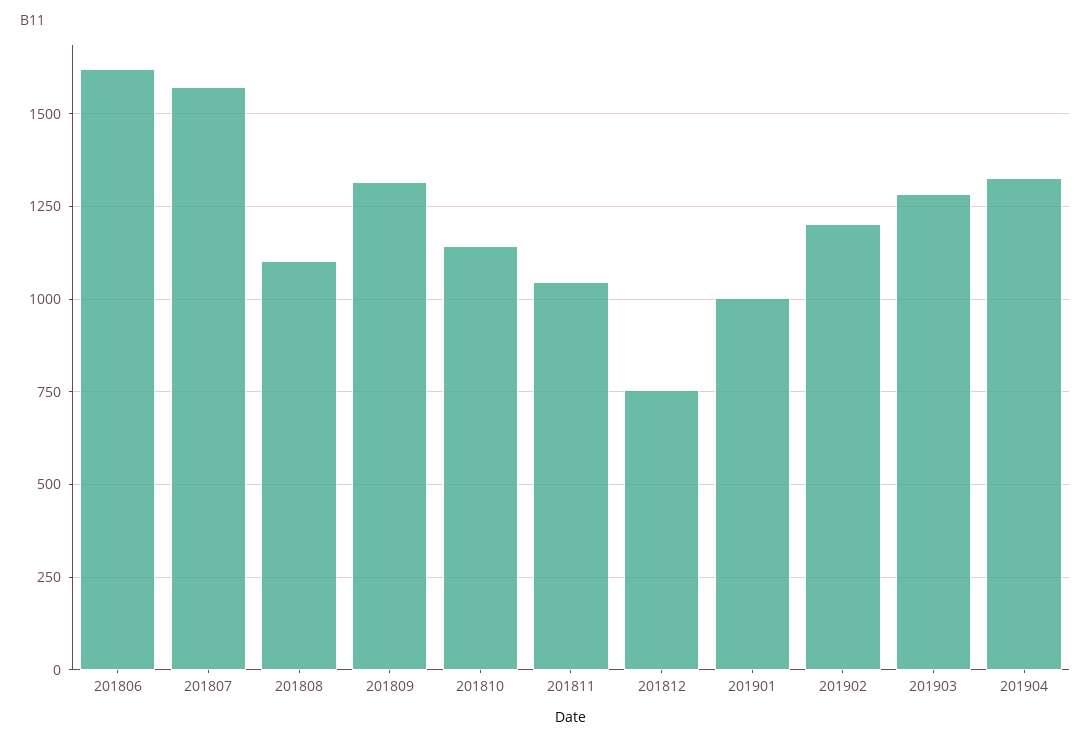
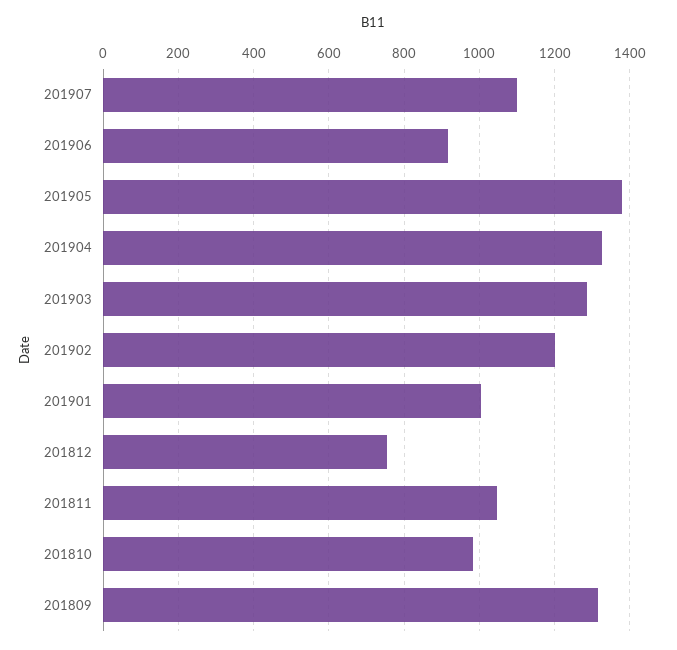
201806: 1625 -> none
201807: 1575 -> none
201808: 1100 -> none
201810: 1150 -> 980
201907: none -> 1100
201906: none -> 920
201905: none -> 1380

